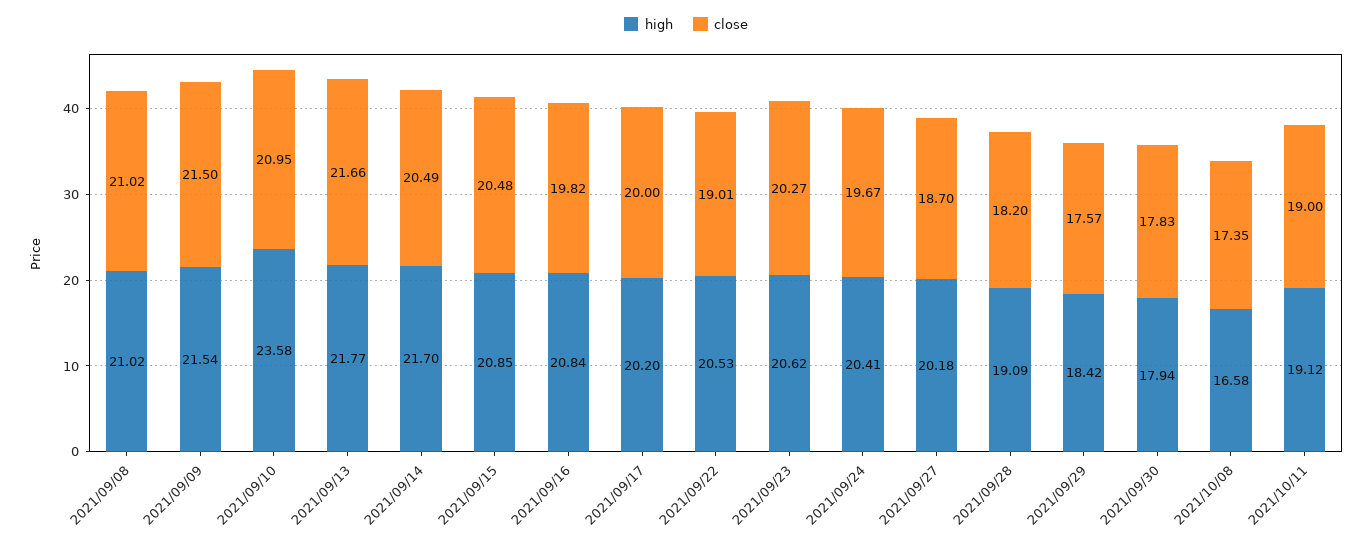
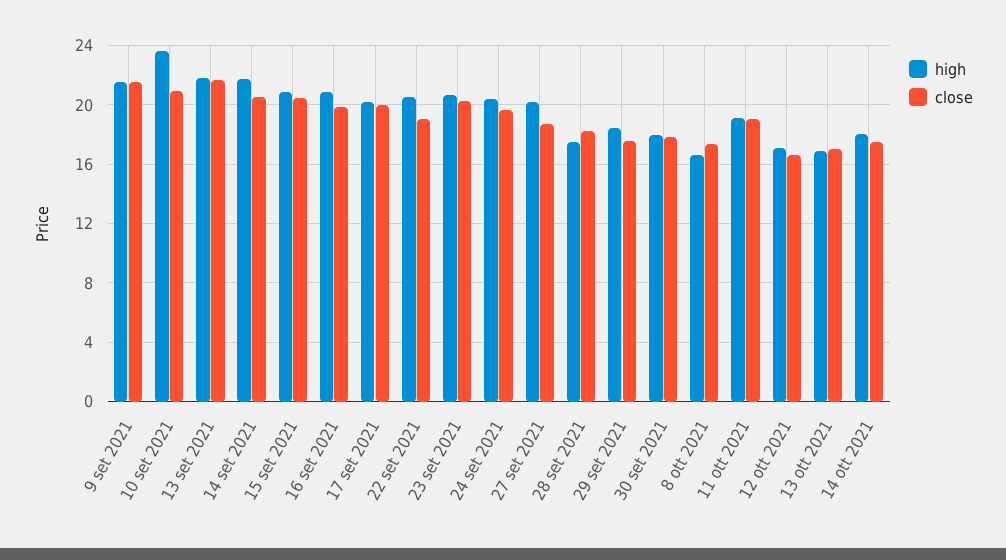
high, 2021/09/08: 21.02 -> none
close, 2021/09/08: 21.02 -> none
high, 2021/09/28: 19.09 -> 17.5
high, 12 ott 2021: none -> 17
close, 12 ott 2021: none -> 16.5
high, 13 ott 2021: none -> 17
close, 13 ott 2021: none -> 17
high, 14 ott 2021: none -> 18
close, 14 ott 2021: none -> 17.5

